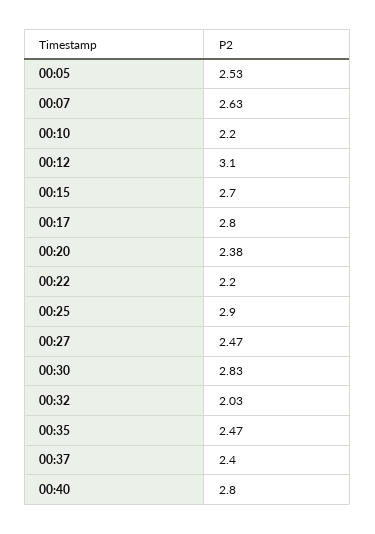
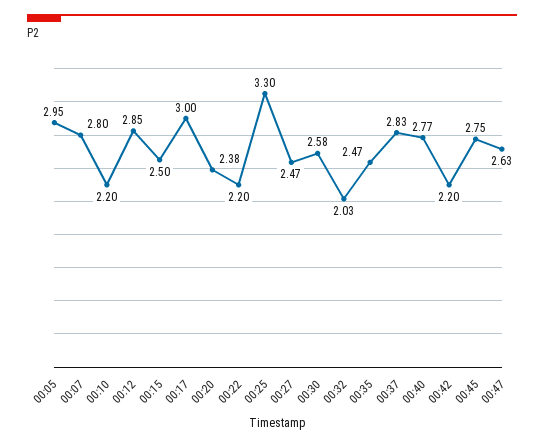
00:05: 2.53 -> 2.95
00:07: 2.63 -> 2.8
00:12: 3.1 -> 2.85
00:15: 2.7 -> 2.5
00:17: 2.8 -> 3
00:25: 2.9 -> 3.3
00:30: 2.83 -> 2.58
00:37: 2.4 -> 2.83
00:40: 2.8 -> 2.77
00:42: none -> 2.2
00:45: none -> 2.75
00:47: none -> 2.63

